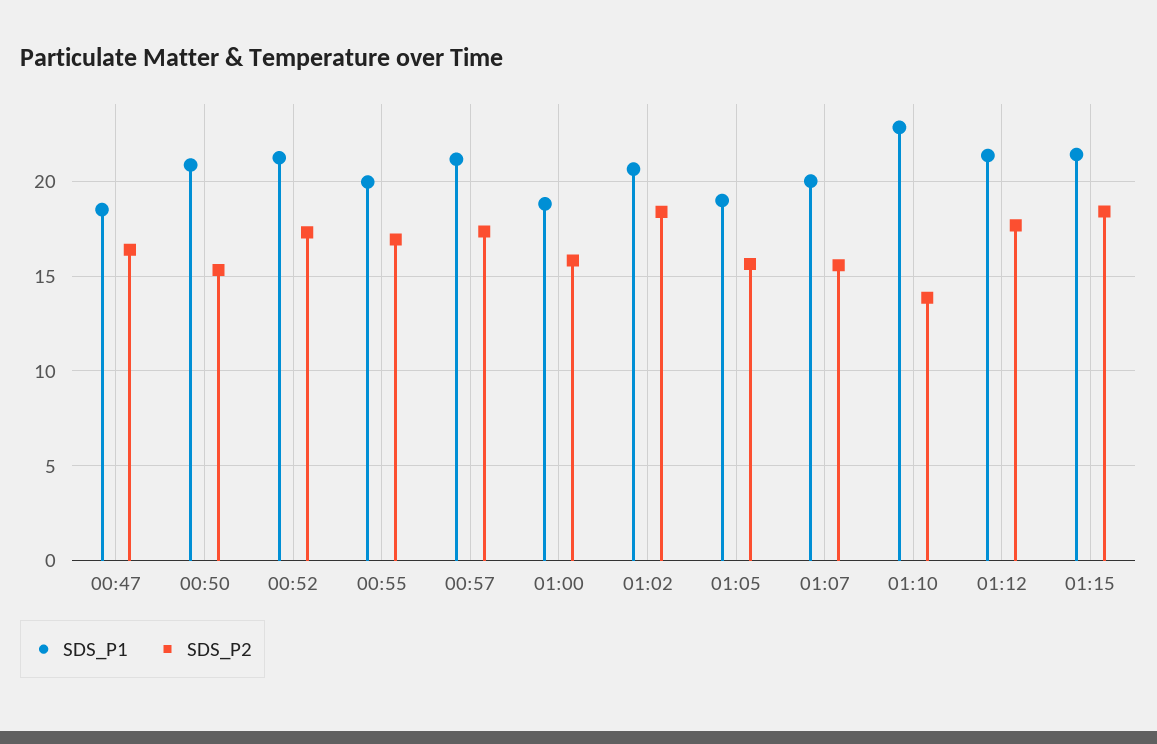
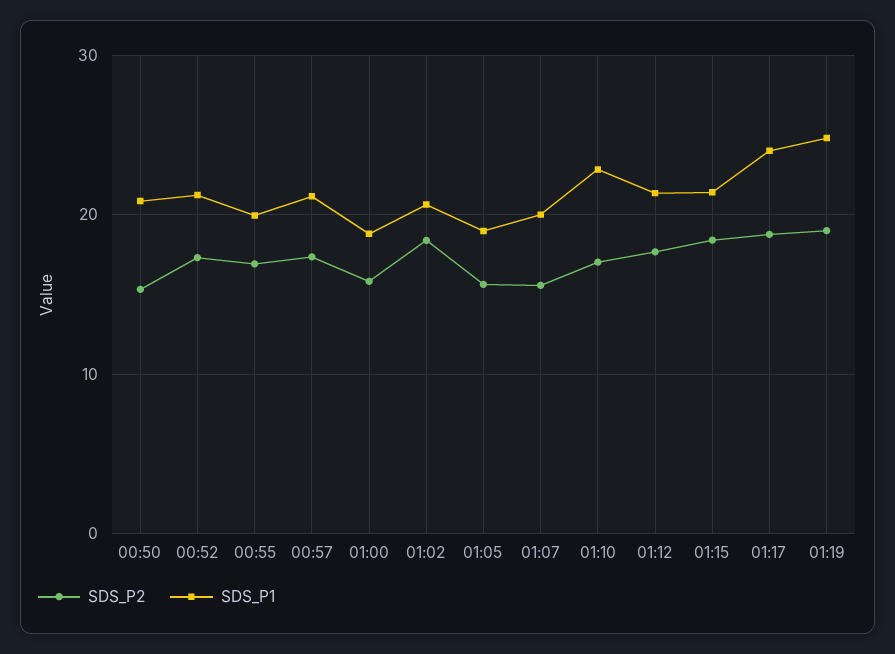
SDS_P1, 00:47: 18.5 -> none
SDS_P2, 00:47: 16.5 -> none
SDS_P2, 01:10: 14 -> 17
SDS_P2, 01:17: none -> 19
SDS_P1, 01:17: none -> 24
SDS_P2, 01:19: none -> 19
SDS_P1, 01:19: none -> 25

